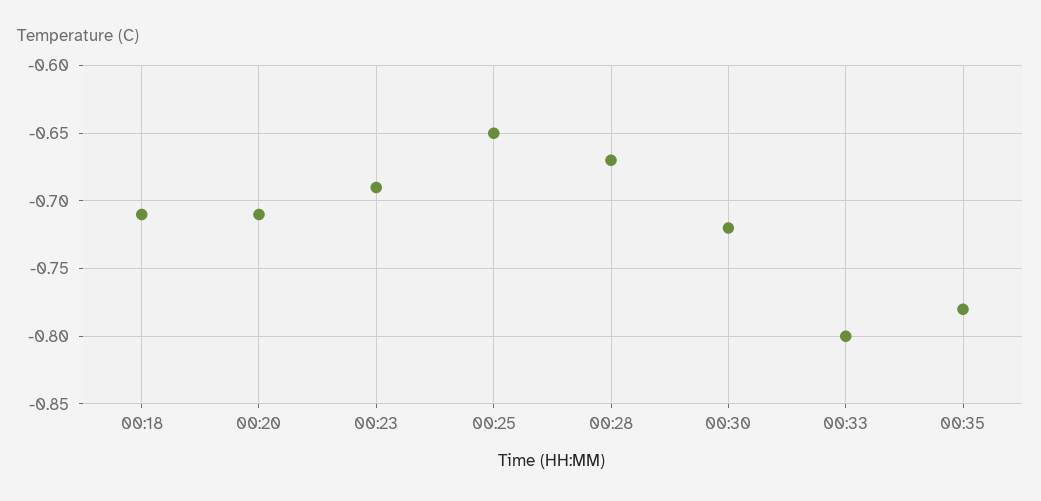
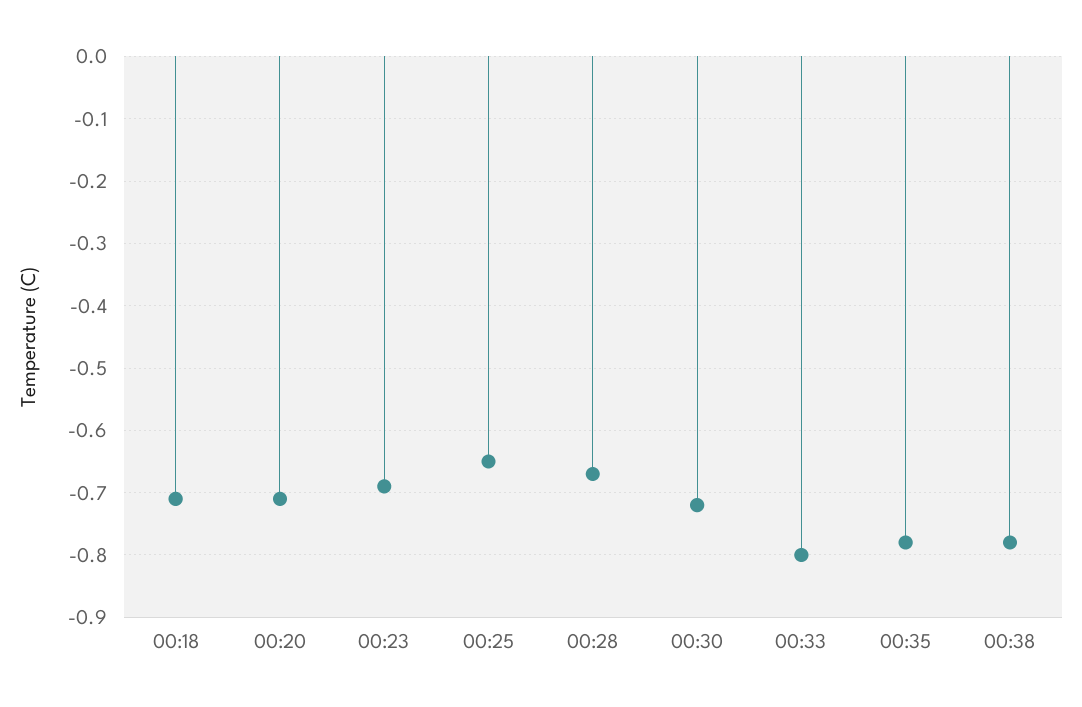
00:38: none -> -0.78

